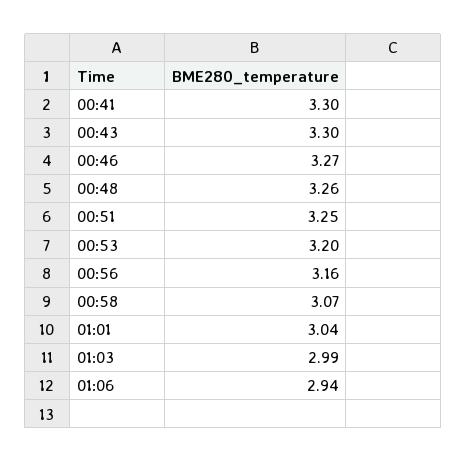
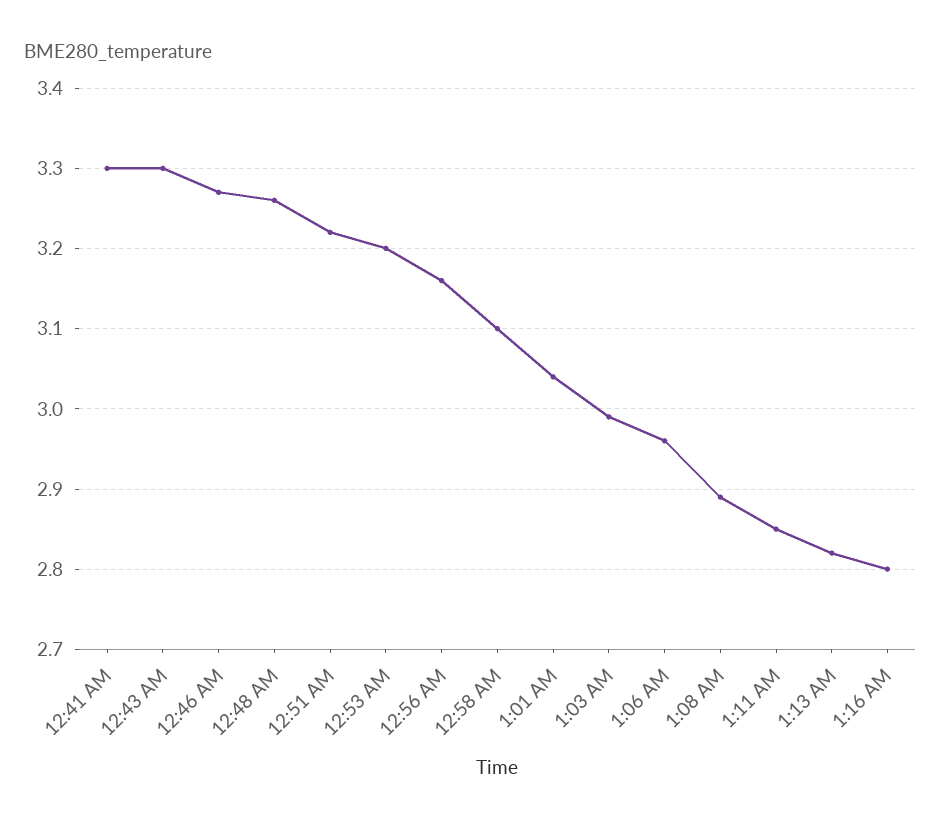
00:51: 3.25 -> 3.22
00:58: 3.07 -> 3.1
01:06: 2.94 -> 2.96
1:08 AM: none -> 2.89
1:11 AM: none -> 2.85
1:13 AM: none -> 2.82
1:16 AM: none -> 2.8

